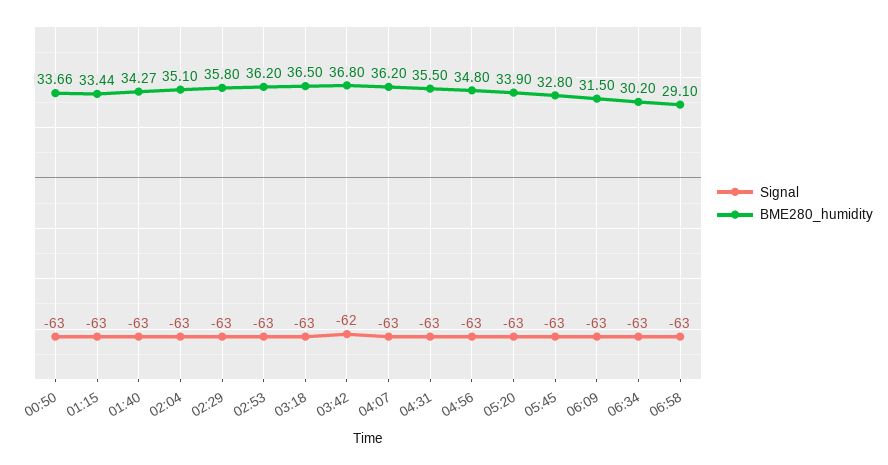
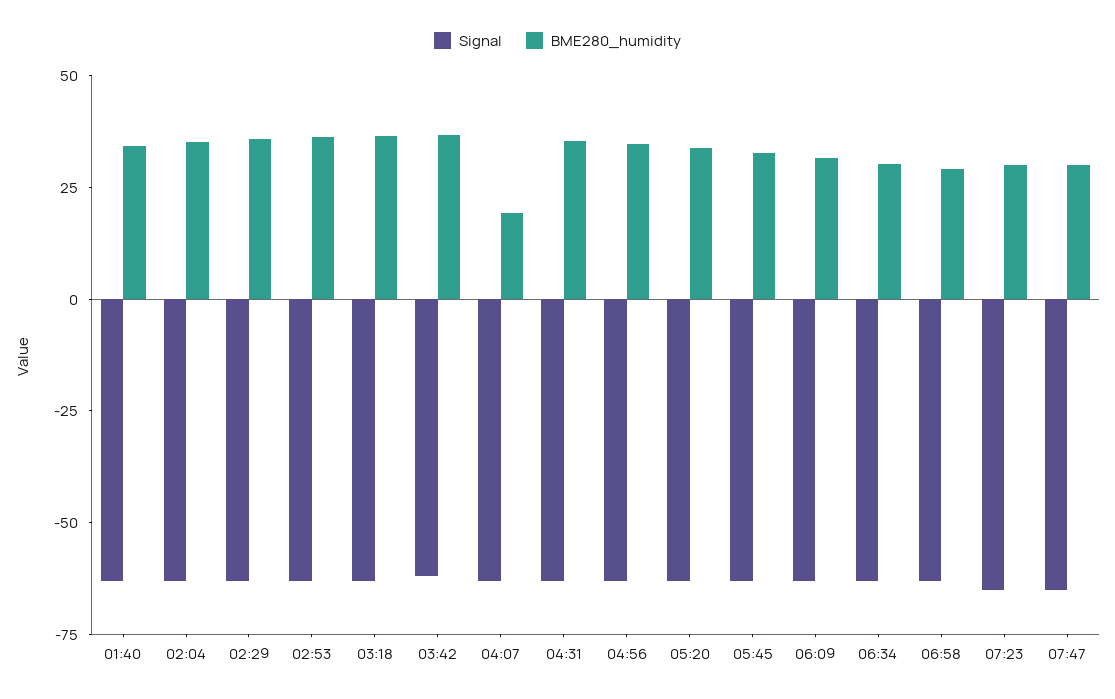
Signal, 00:50: -63 -> none
BME280_humidity, 00:50: 33.66 -> none
Signal, 01:15: -63 -> none
BME280_humidity, 01:15: 33.44 -> none
BME280_humidity, 04:07: 36.2 -> 20
Signal, 07:23: none -> -65
BME280_humidity, 07:23: none -> 30
Signal, 07:47: none -> -65
BME280_humidity, 07:47: none -> 30

